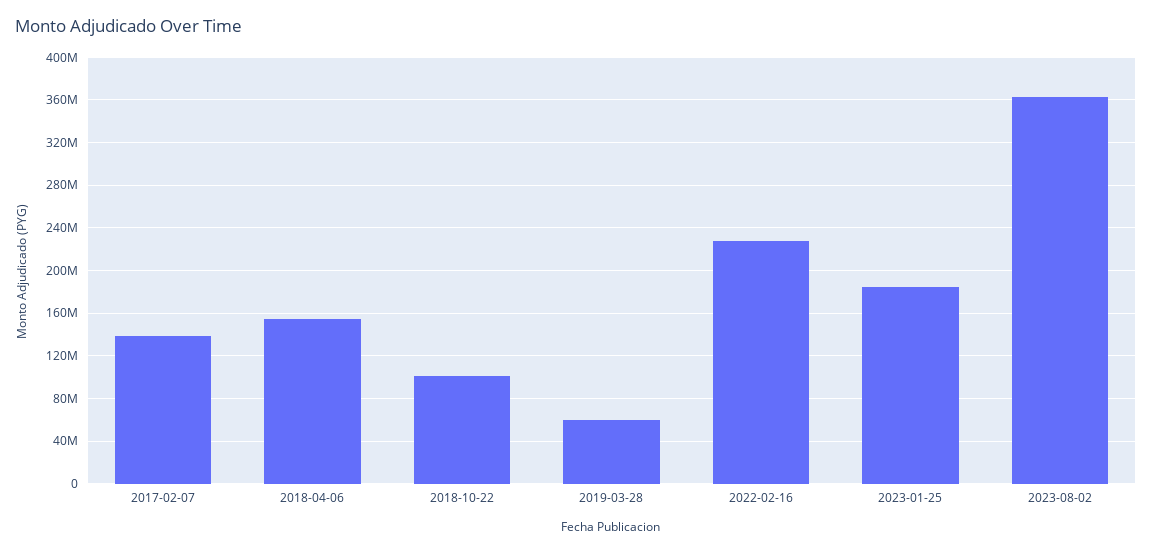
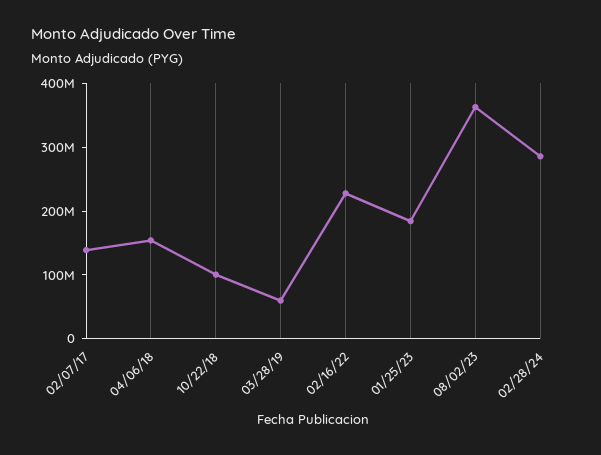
02/28/24: none -> 280000000

